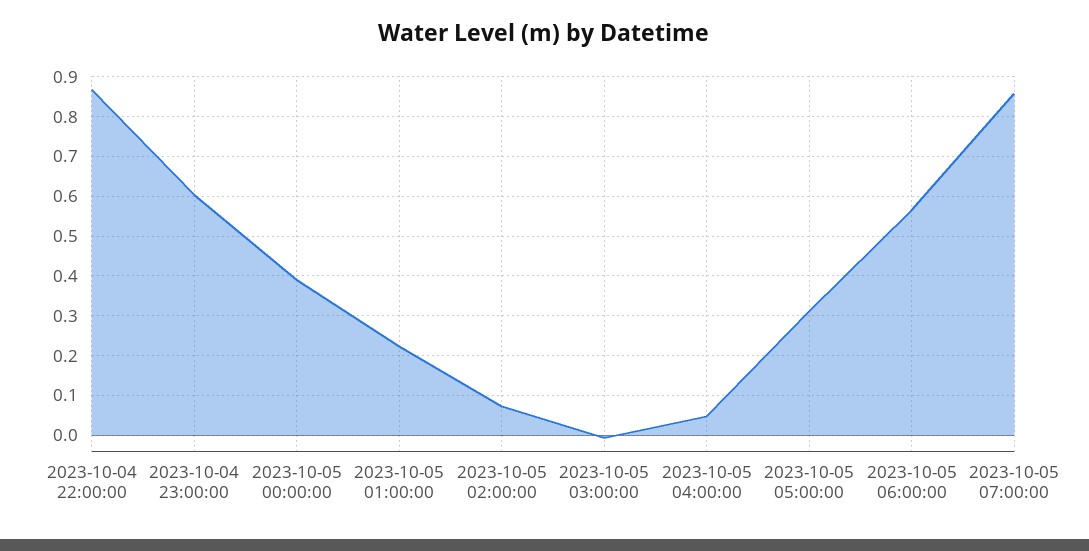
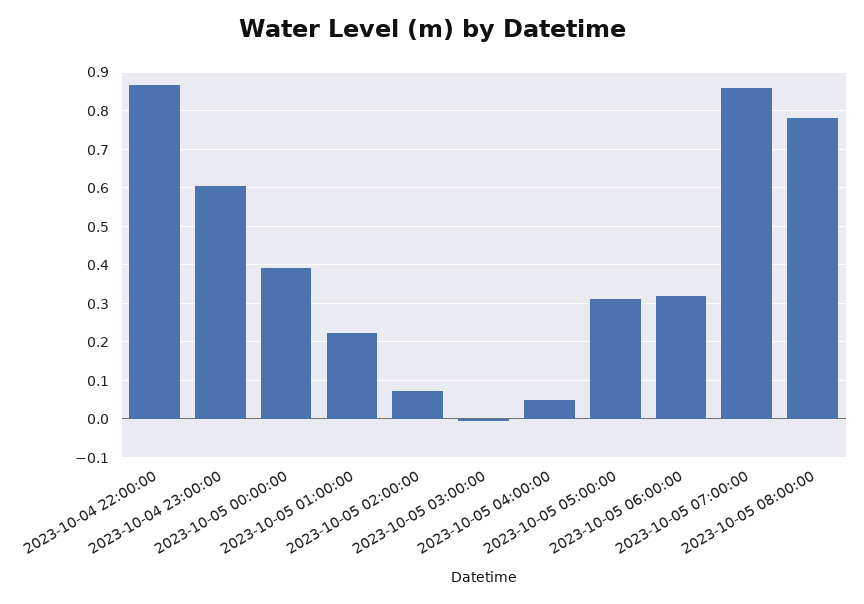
2023-10-05 06:00:00: 0.56 -> 0.32
2023-10-05 08:00:00: none -> 0.78

